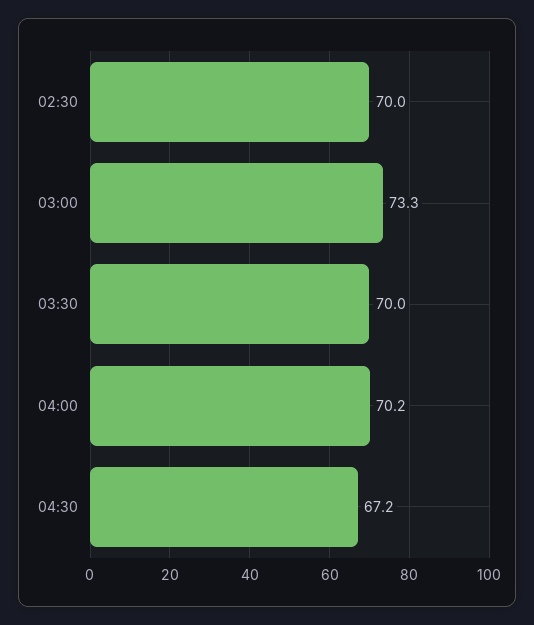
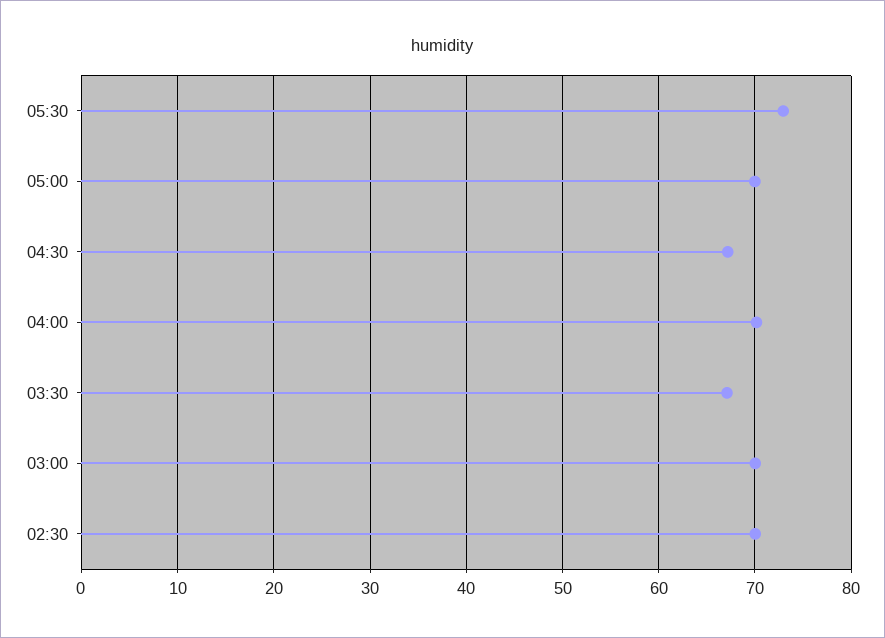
03:00: 73.3 -> 70
03:30: 70 -> 67
05:30: none -> 73
05:00: none -> 70

